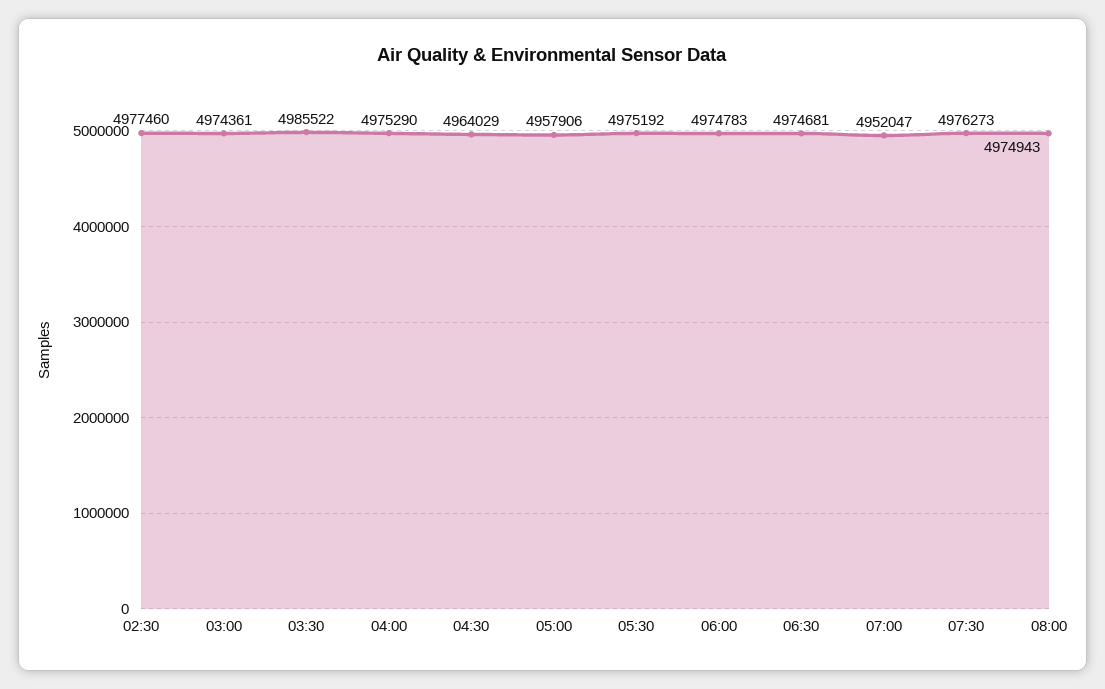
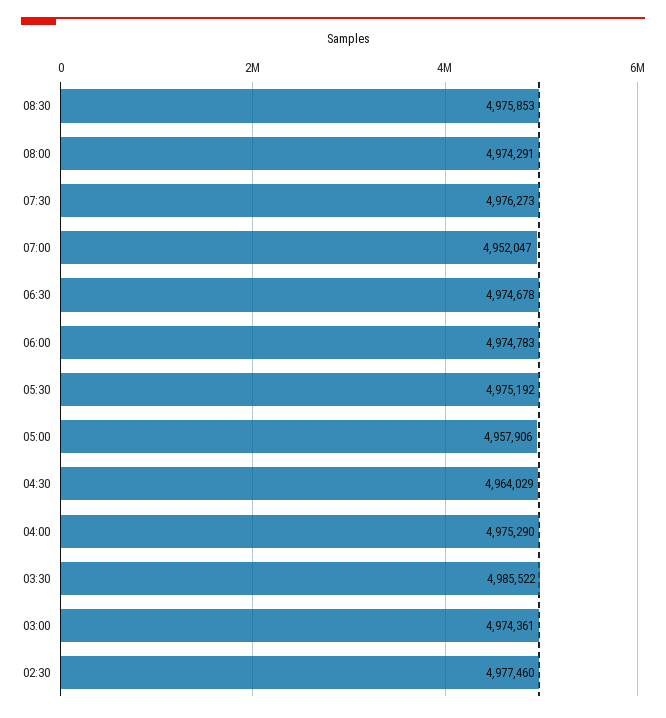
06:30: 4974681 -> 4974678
08:00: 4974943 -> 4974291
08:30: none -> 4975853

